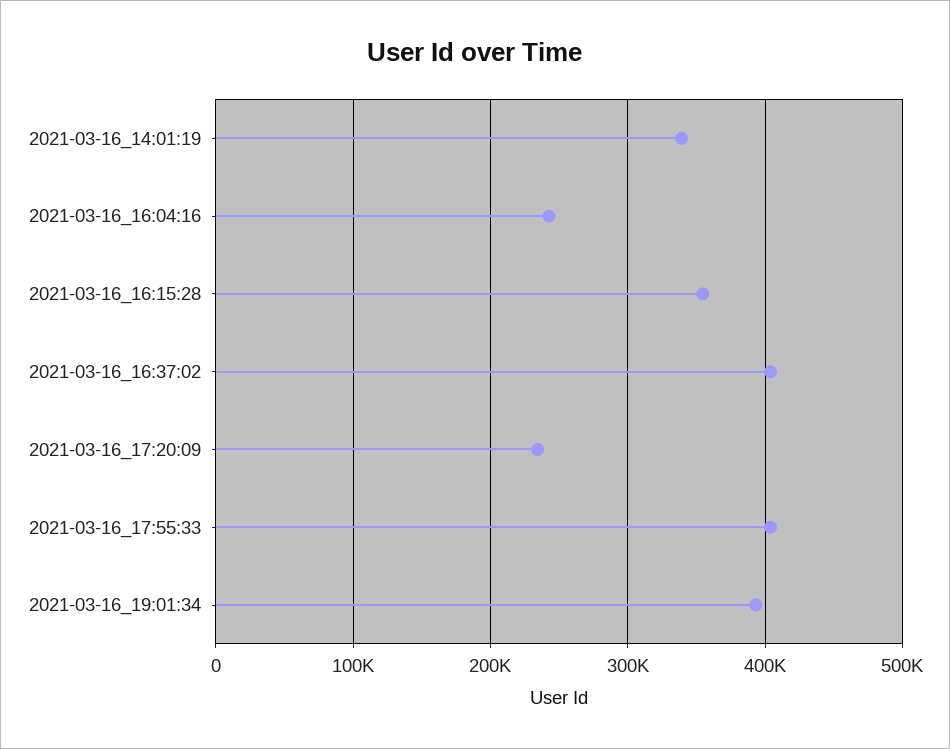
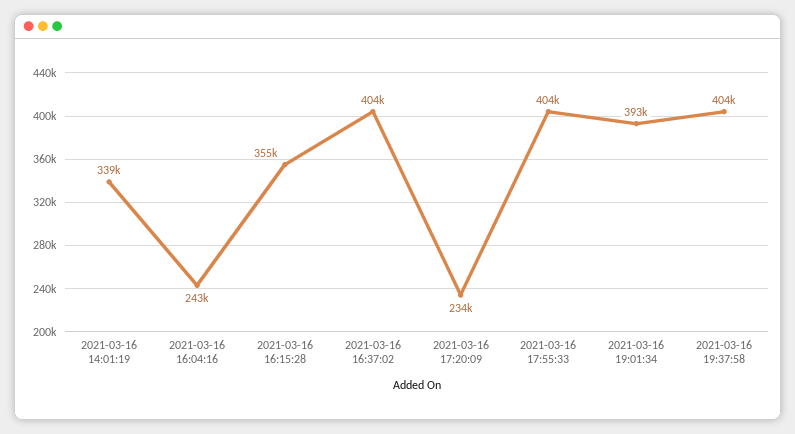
2021-03-16 19:37:58: none -> 404000

